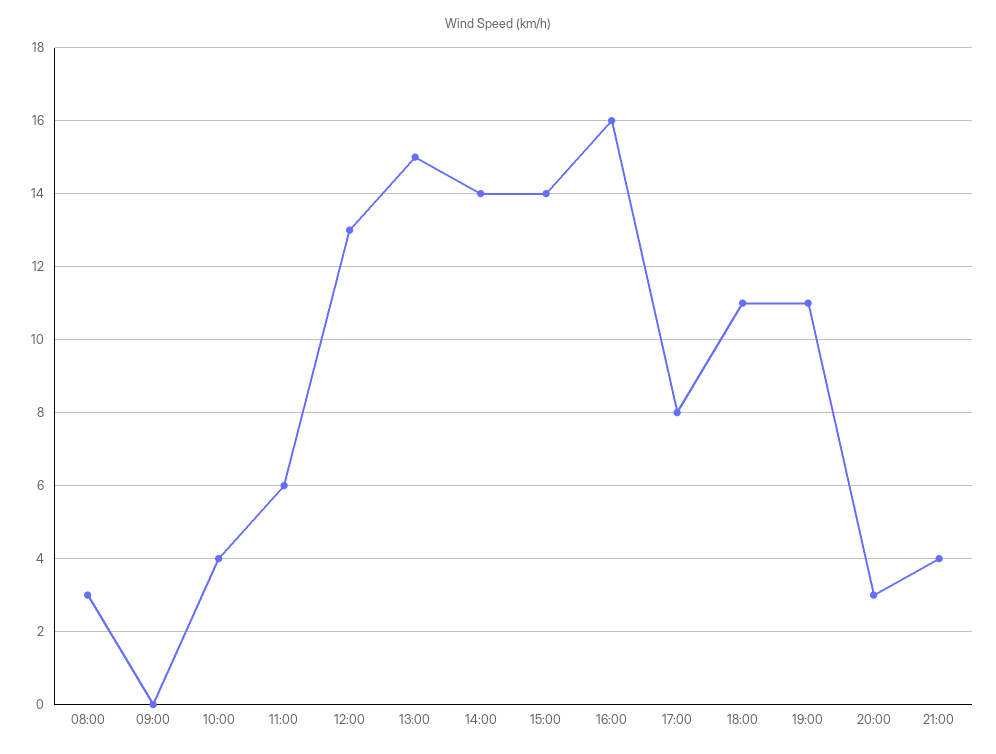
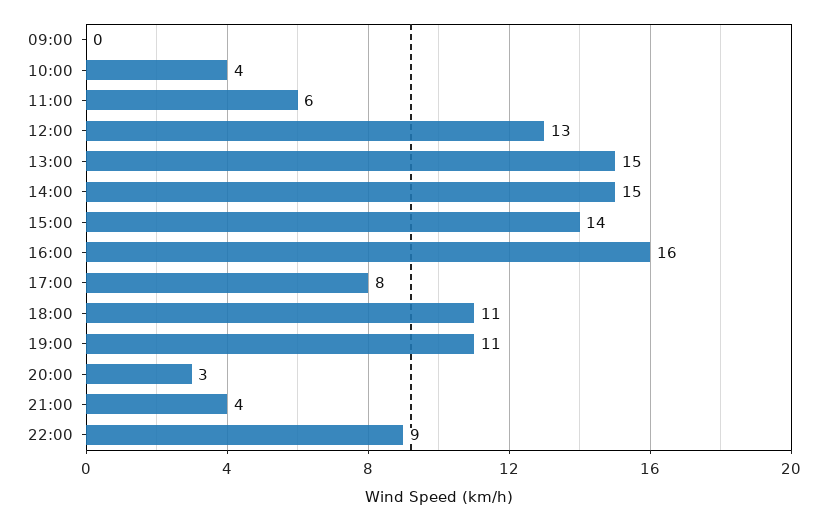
08:00: 3 -> none
14:00: 14 -> 15
22:00: none -> 9

